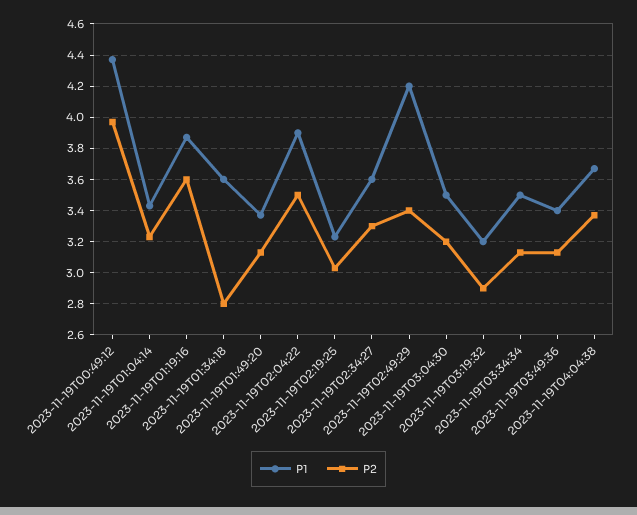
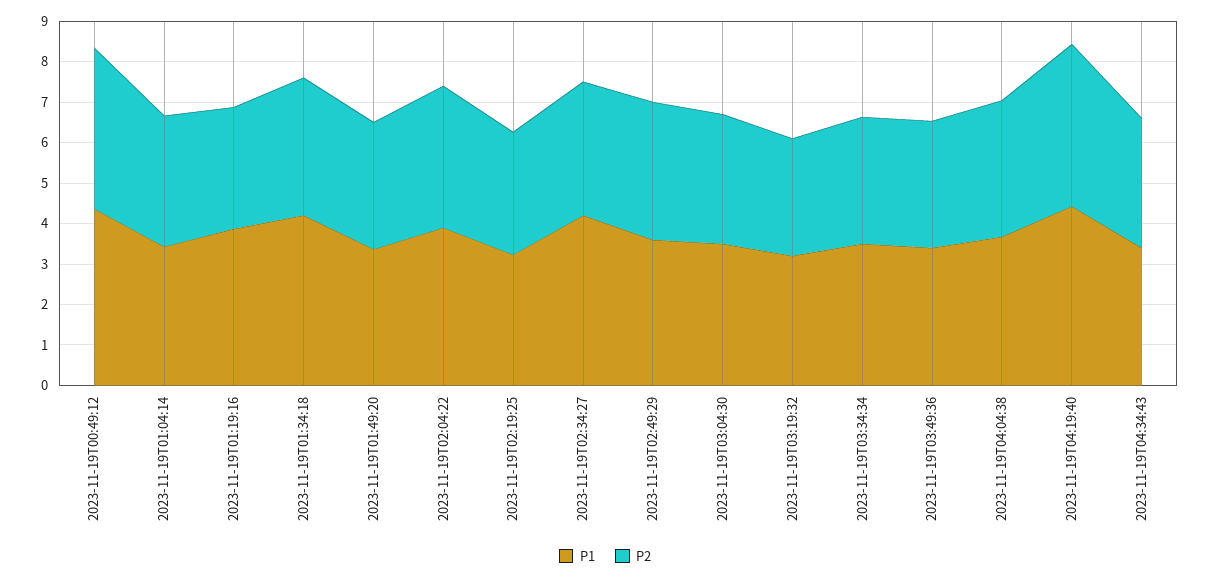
P2, 2023-11-19T01:19:16: 3.6 -> 3
P1, 2023-11-19T01:34:18: 3.6 -> 4.2
P2, 2023-11-19T01:34:18: 2.8 -> 3.4
P1, 2023-11-19T02:34:27: 3.6 -> 4.2
P1, 2023-11-19T02:49:29: 4.2 -> 3.6
P1, 2023-11-19T04:19:40: none -> 4.4
P2, 2023-11-19T04:19:40: none -> 4
P1, 2023-11-19T04:34:43: none -> 3.4
P2, 2023-11-19T04:34:43: none -> 3.2

